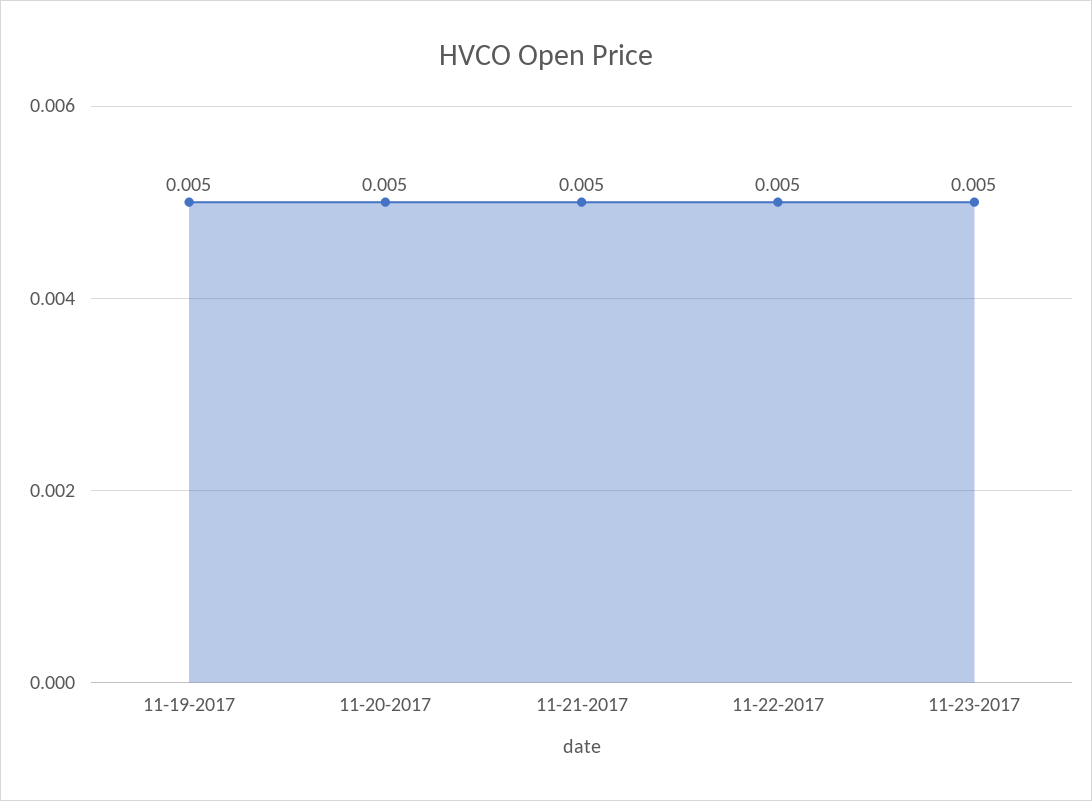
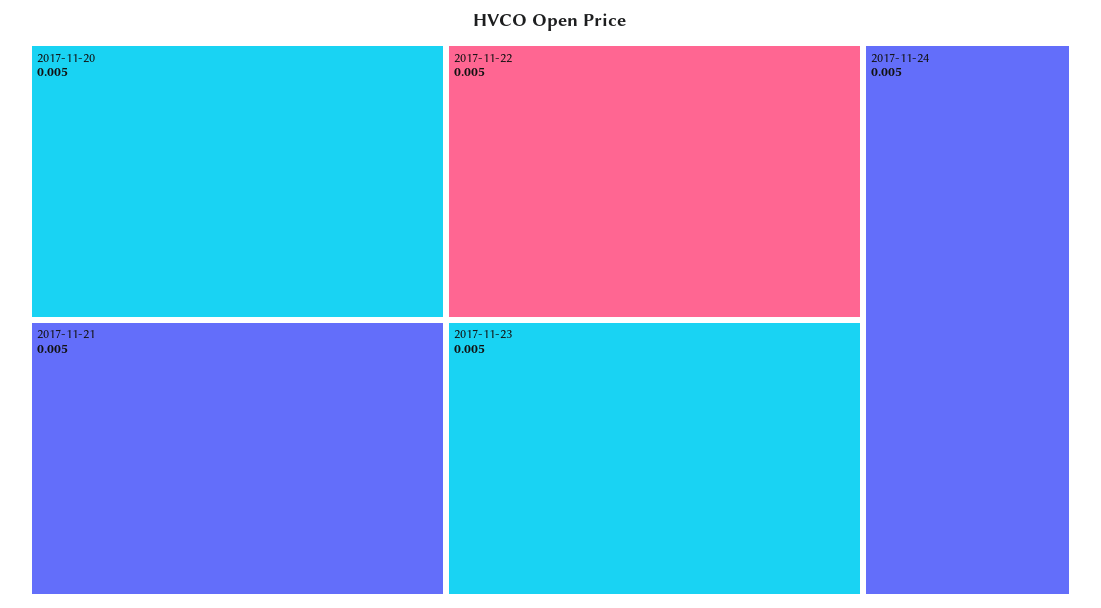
11-19-2017: 0.005 -> none
2017-11-24: none -> 0.005

